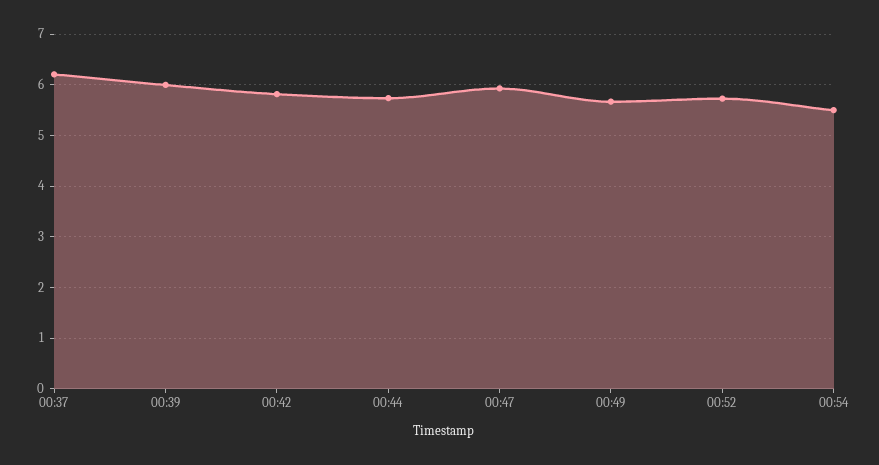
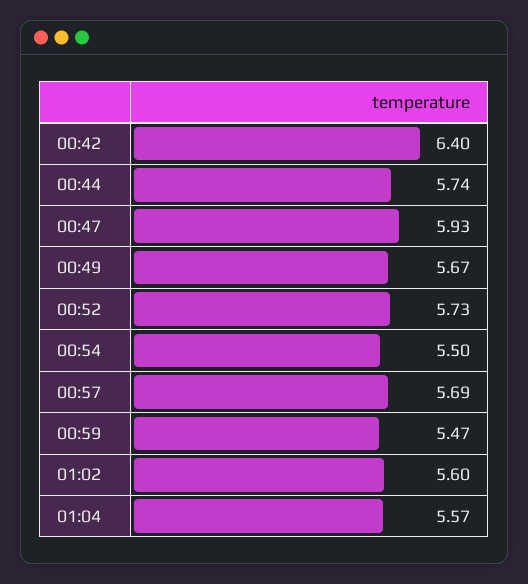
00:37: 6.2 -> none
00:39: 6 -> none
00:42: 5.8 -> 6.4
00:57: none -> 5.69
00:59: none -> 5.47
01:02: none -> 5.6
01:04: none -> 5.57

